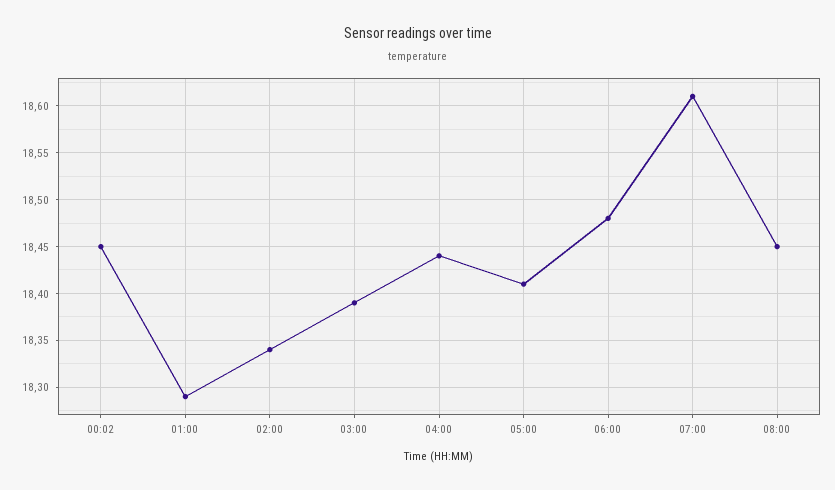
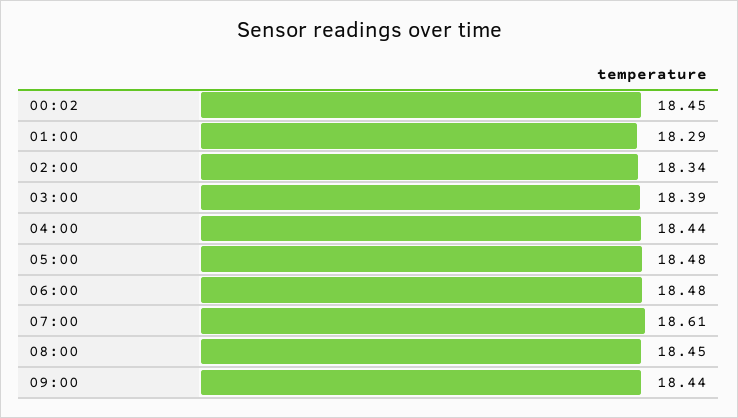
05:00: 18.41 -> 18.48
09:00: none -> 18.44

